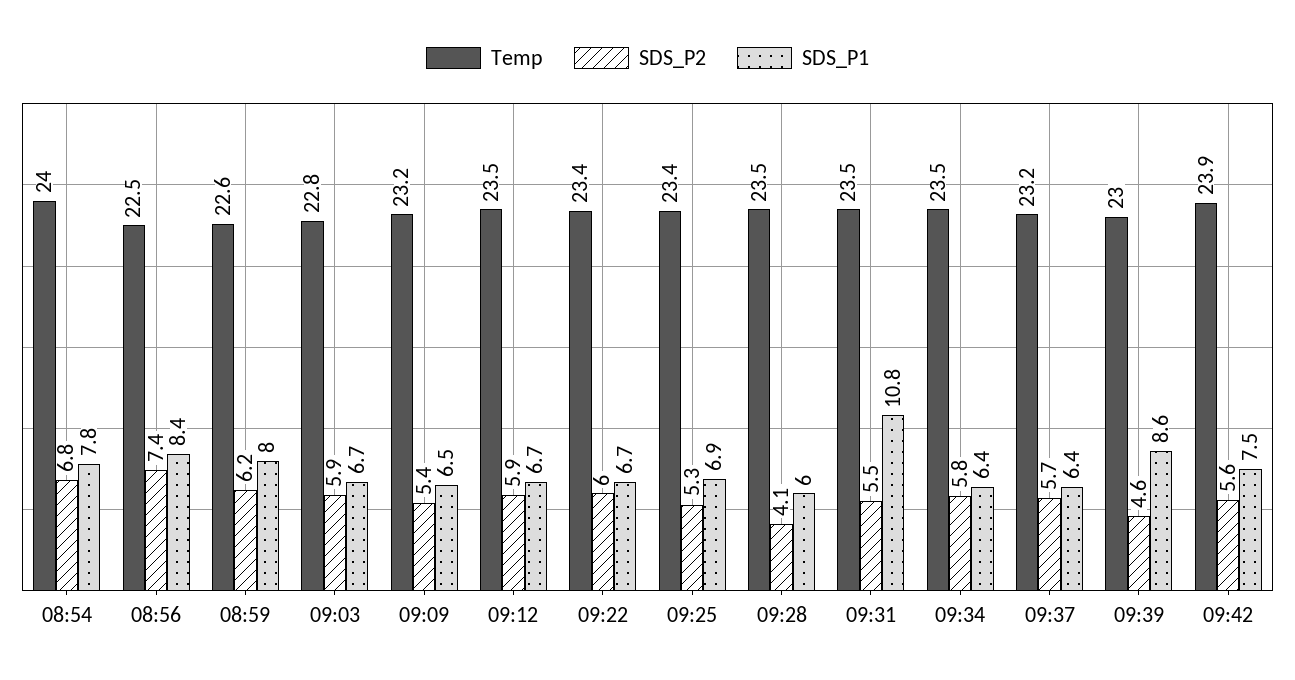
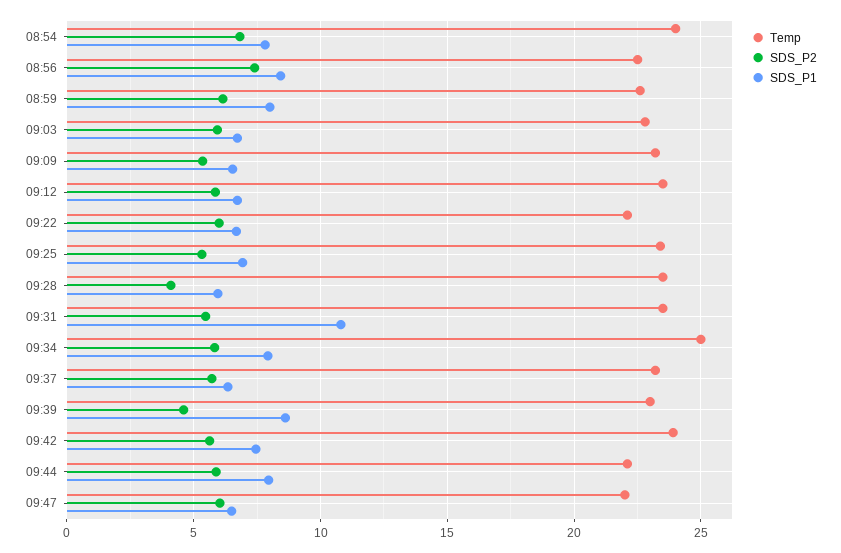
Temp, 09:22: 23.4 -> 22
Temp, 09:34: 23.5 -> 25
SDS_P1, 09:34: 6.4 -> 8
Temp, 09:44: none -> 22
SDS_P2, 09:44: none -> 6
SDS_P1, 09:44: none -> 8
Temp, 09:47: none -> 22
SDS_P2, 09:47: none -> 6
SDS_P1, 09:47: none -> 6.5

